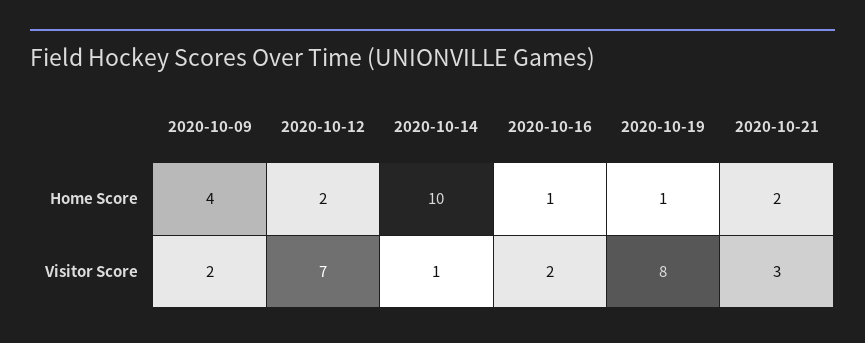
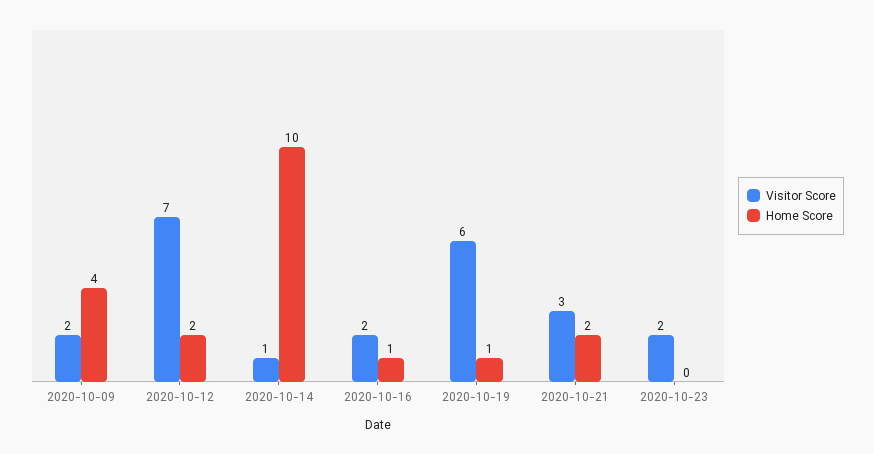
Visitor Score, 2020-10-19: 8 -> 6
Visitor Score, 2020-10-23: none -> 2
Home Score, 2020-10-23: none -> 0

